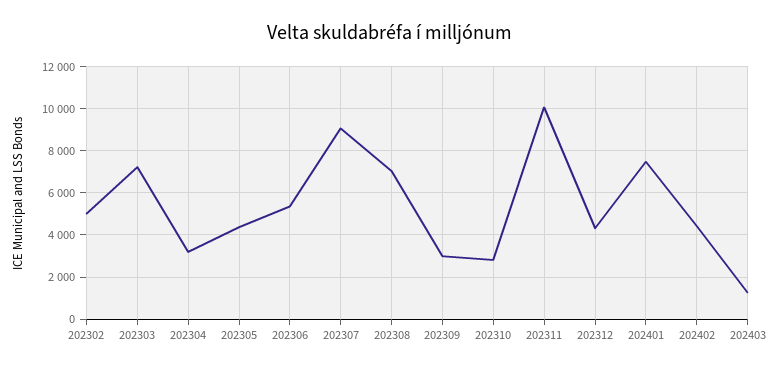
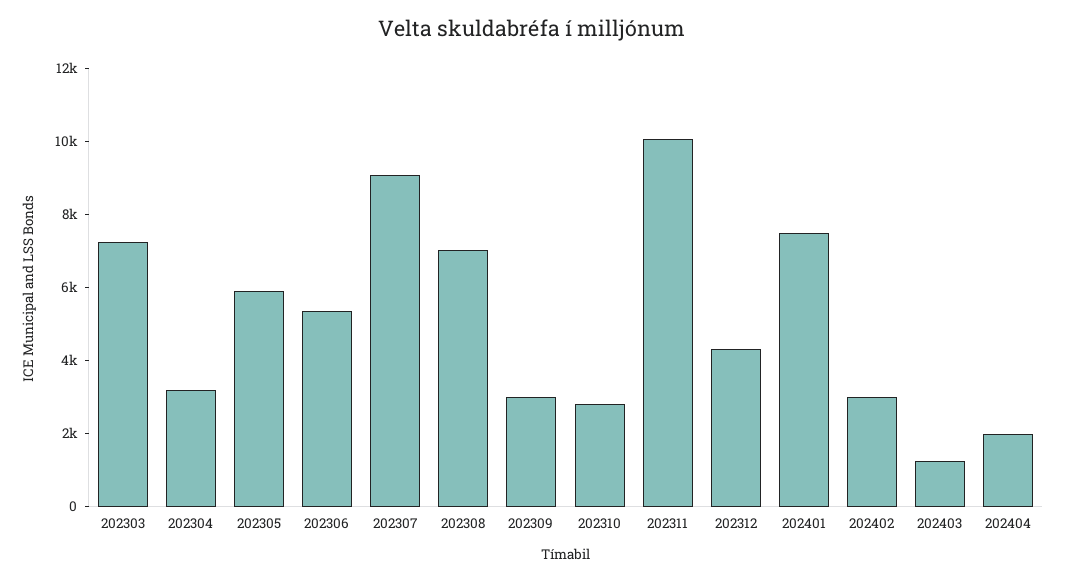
202302: 5000 -> none
202305: 4500 -> 6000
202402: 4500 -> 3000
202404: none -> 2000

